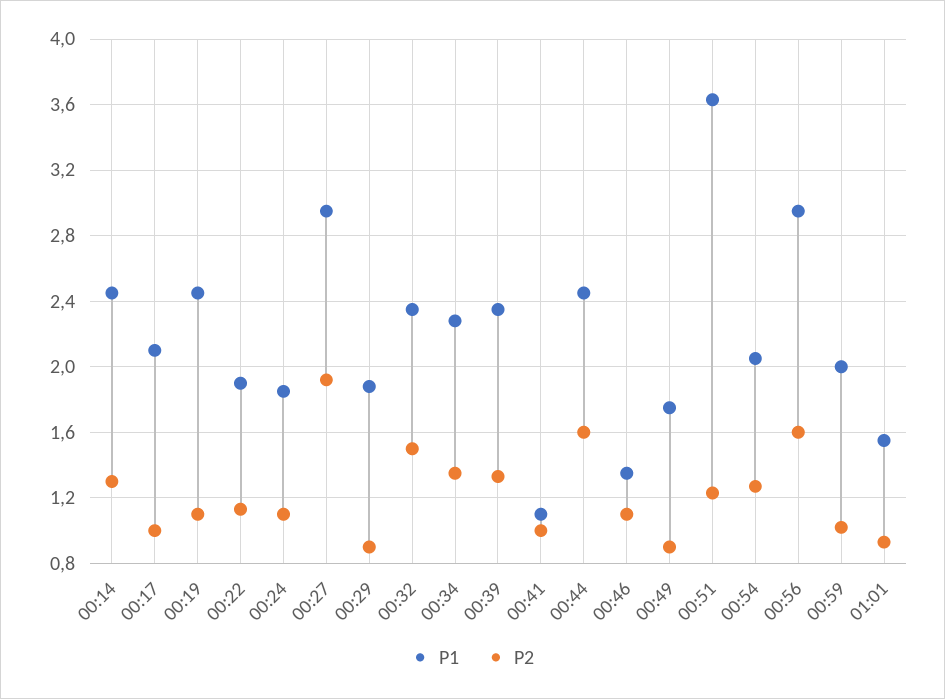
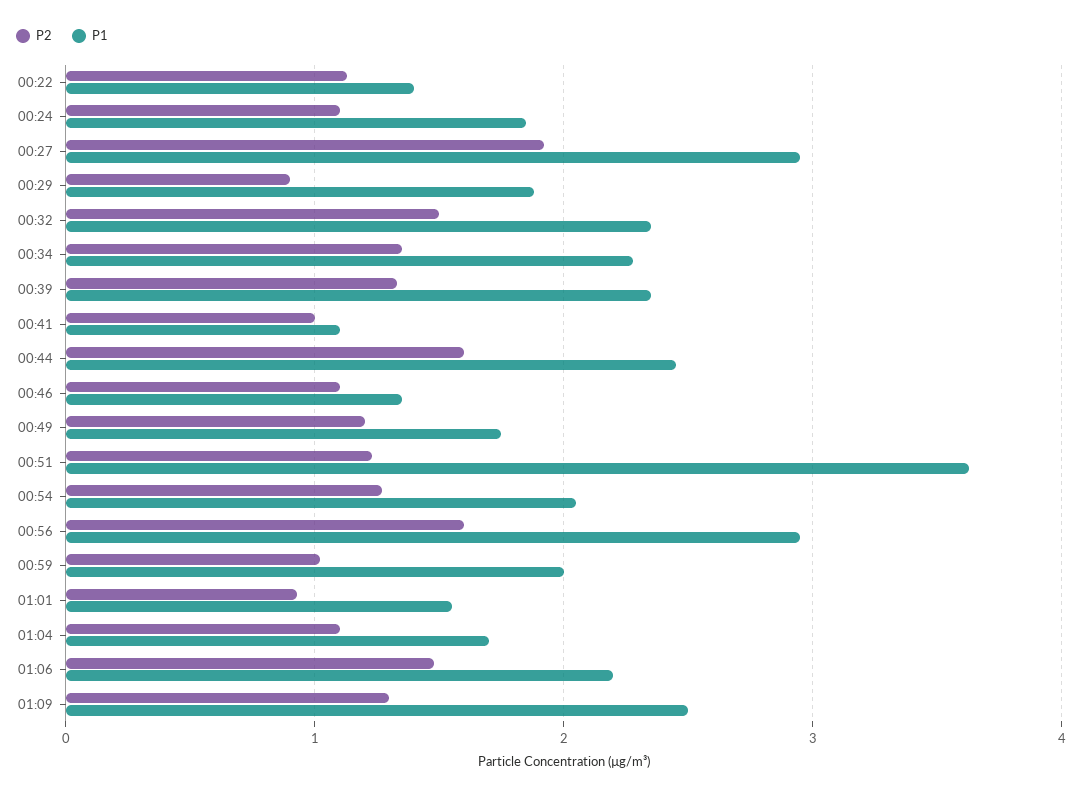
P1, 00:14: 2.45 -> none
P2, 00:14: 1.3 -> none
P1, 00:17: 2.1 -> none
P2, 00:17: 1 -> none
P1, 00:19: 2.45 -> none
P2, 00:19: 1.1 -> none
P1, 00:22: 1.9 -> 1.4
P2, 00:49: 0.9 -> 1.2
P2, 01:04: none -> 1.1
P1, 01:04: none -> 1.7
P2, 01:06: none -> 1.5
P1, 01:06: none -> 2.2
P2, 01:09: none -> 1.3
P1, 01:09: none -> 2.5

